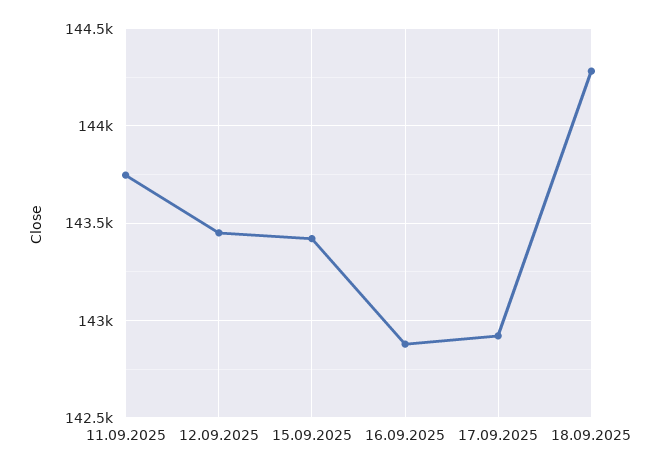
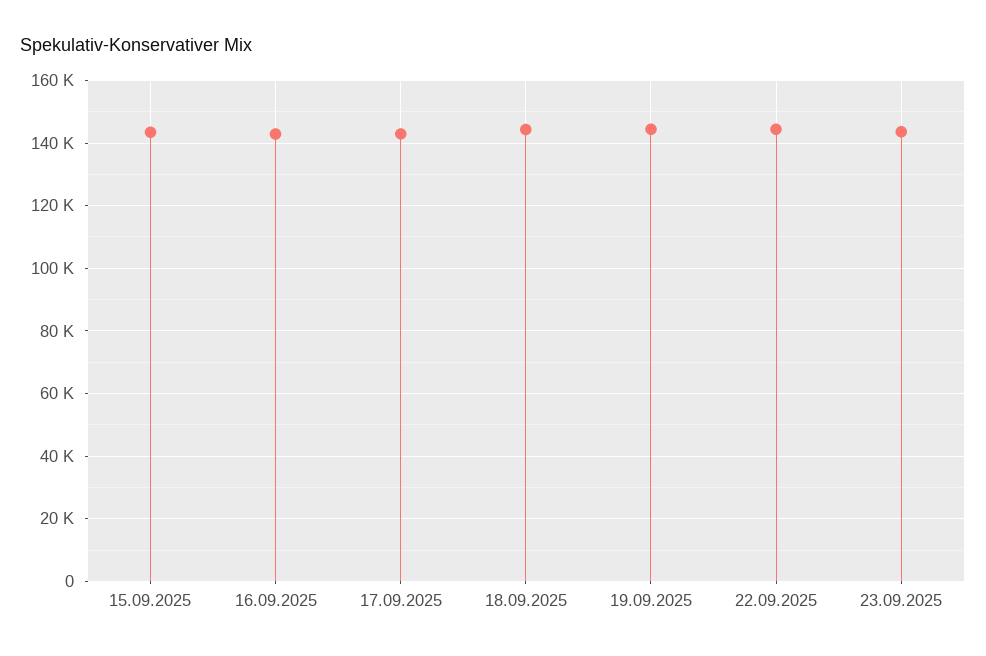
11.09.2025: 143750 -> none
12.09.2025: 143450 -> none
19.09.2025: none -> 144000
22.09.2025: none -> 144000
23.09.2025: none -> 144000

